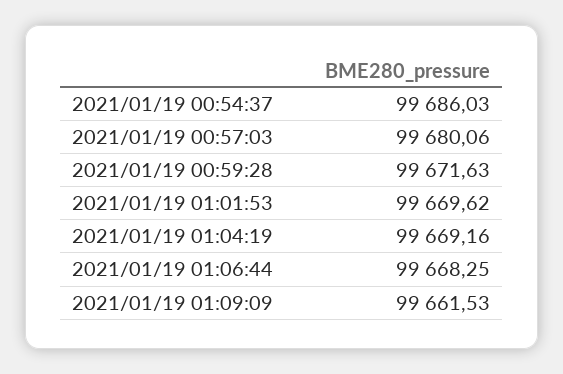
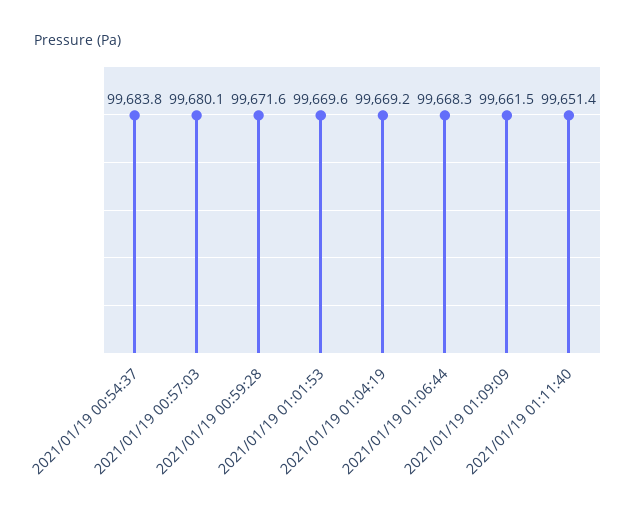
2021/01/19 00:54:37: 99686.03 -> 99683.8
2021/01/19 01:11:40: none -> 99651.4

